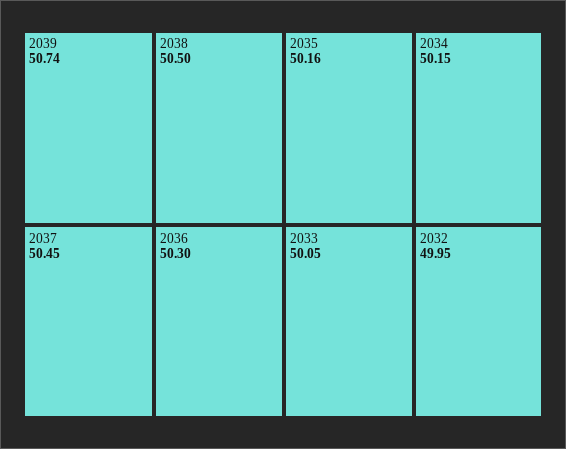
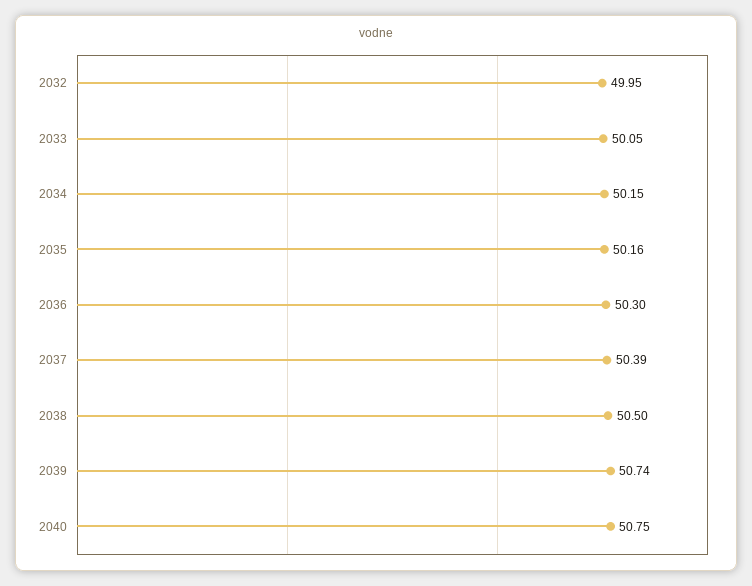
2037: 50.45 -> 50.39
2040: none -> 50.75

